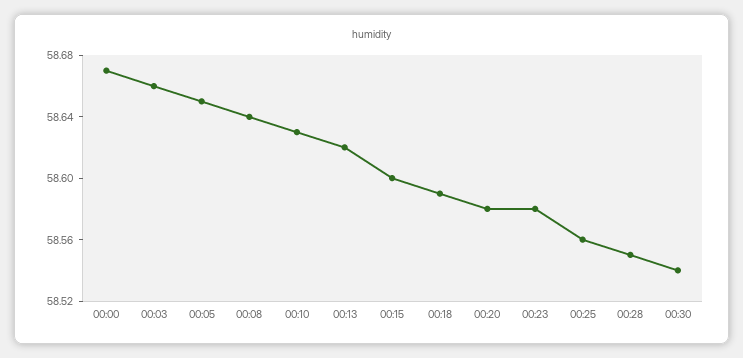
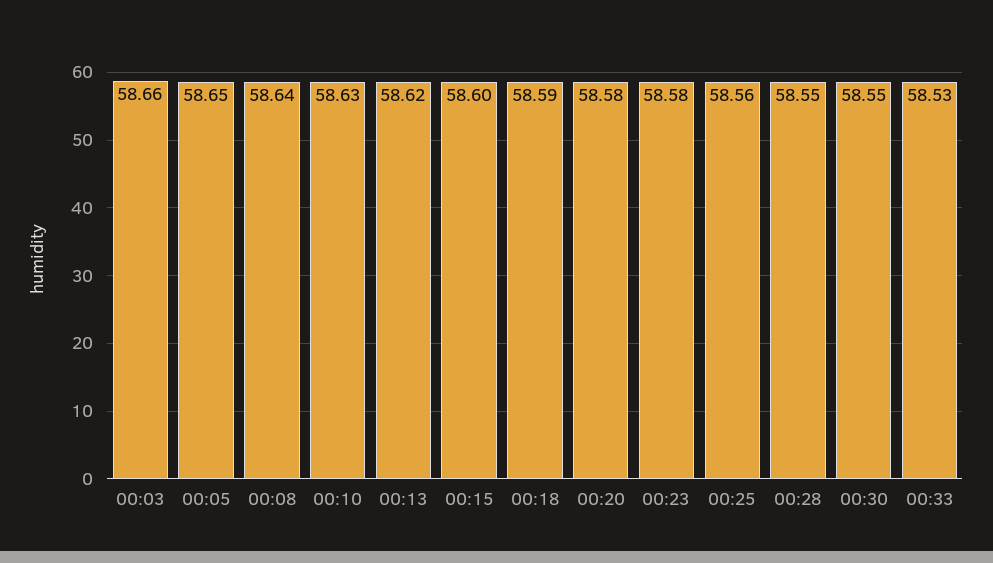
00:00: 58.67 -> none
00:30: 58.54 -> 58.55
00:33: none -> 58.53

